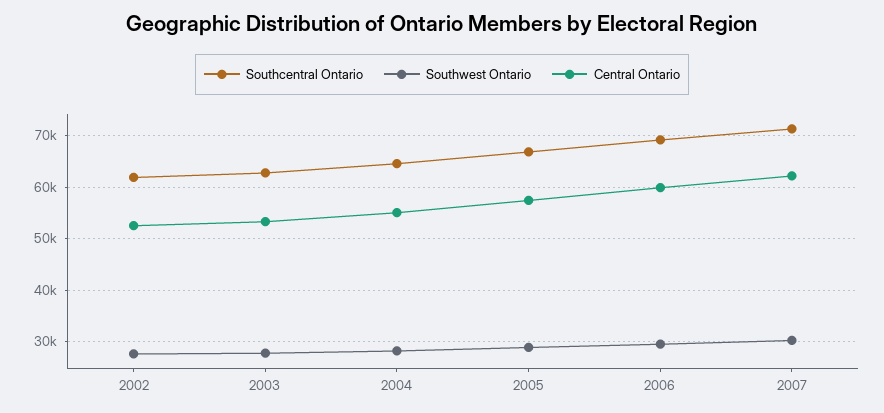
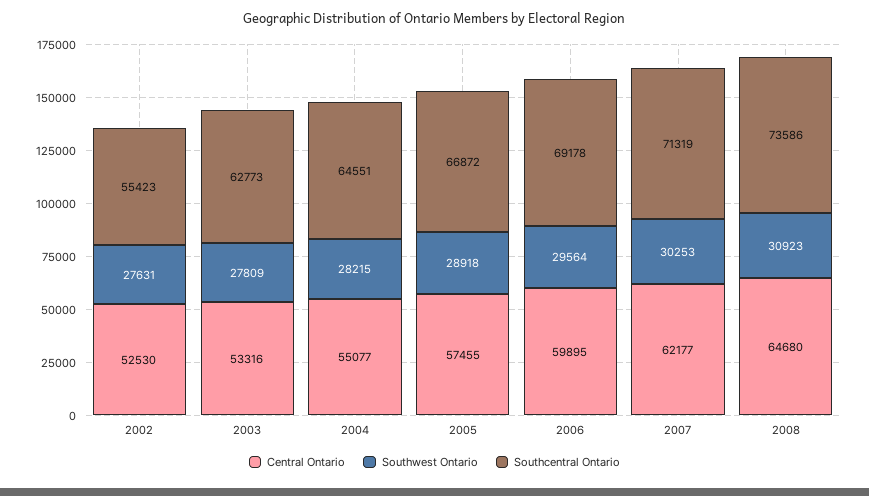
Southcentral Ontario, 2002: 62000 -> 55423
Central Ontario, 2008: none -> 64680
Southwest Ontario, 2008: none -> 30923
Southcentral Ontario, 2008: none -> 73586

